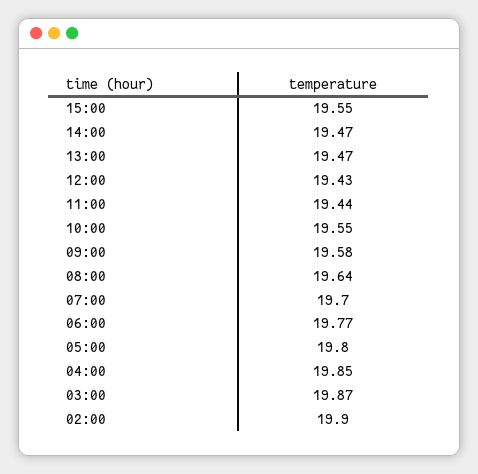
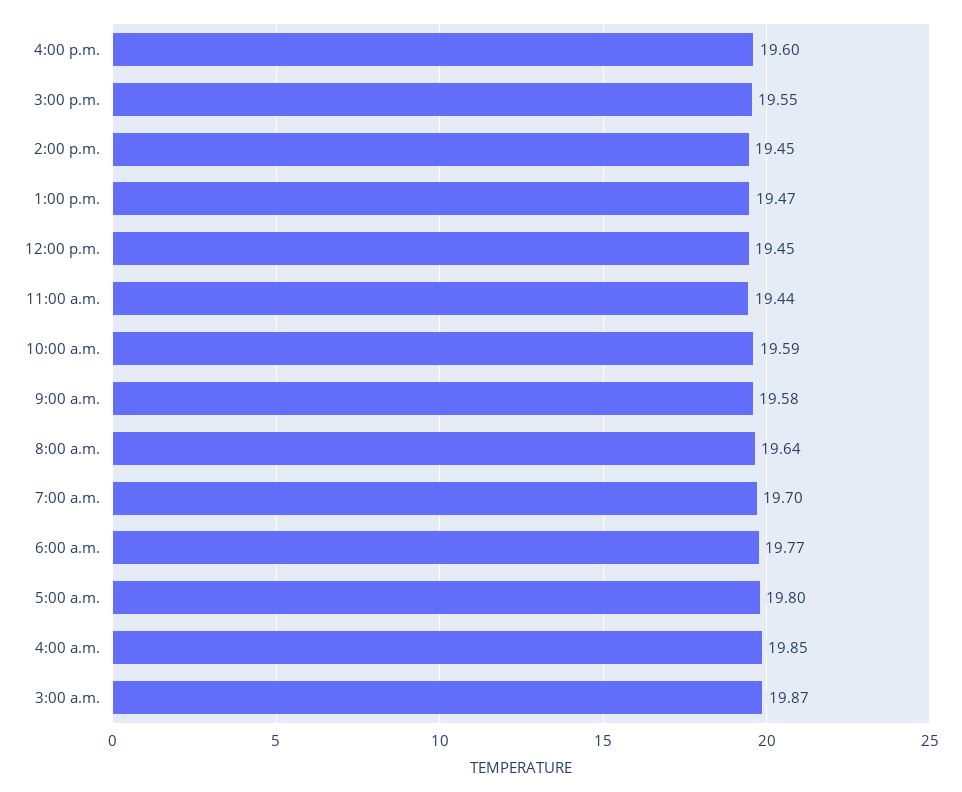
14:00: 19.47 -> 19.45
12:00: 19.43 -> 19.45
10:00: 19.55 -> 19.59
02:00: 19.9 -> none
4:00 p.m.: none -> 19.6

